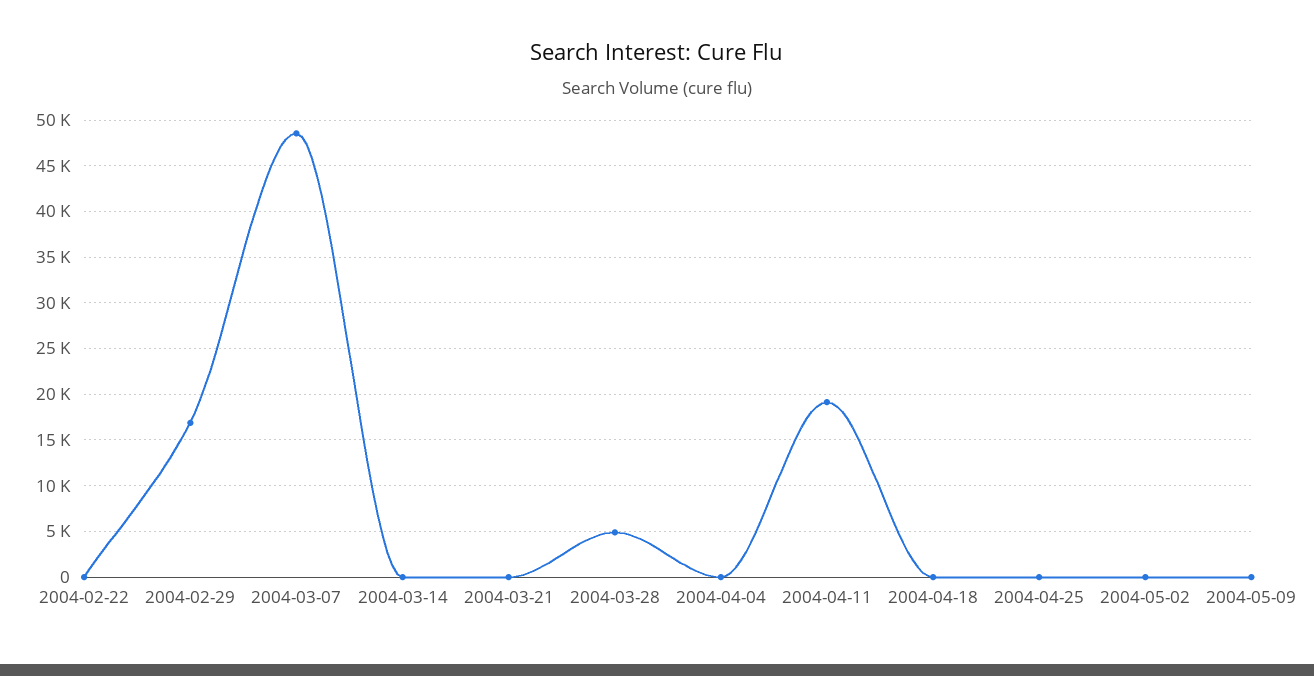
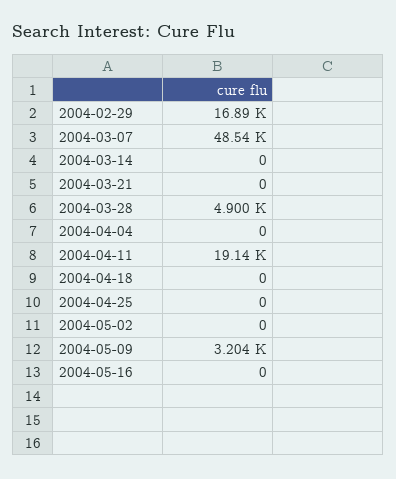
2004-02-22: 0 -> none
2004-05-09: 0 -> 3204
2004-05-16: none -> 0

